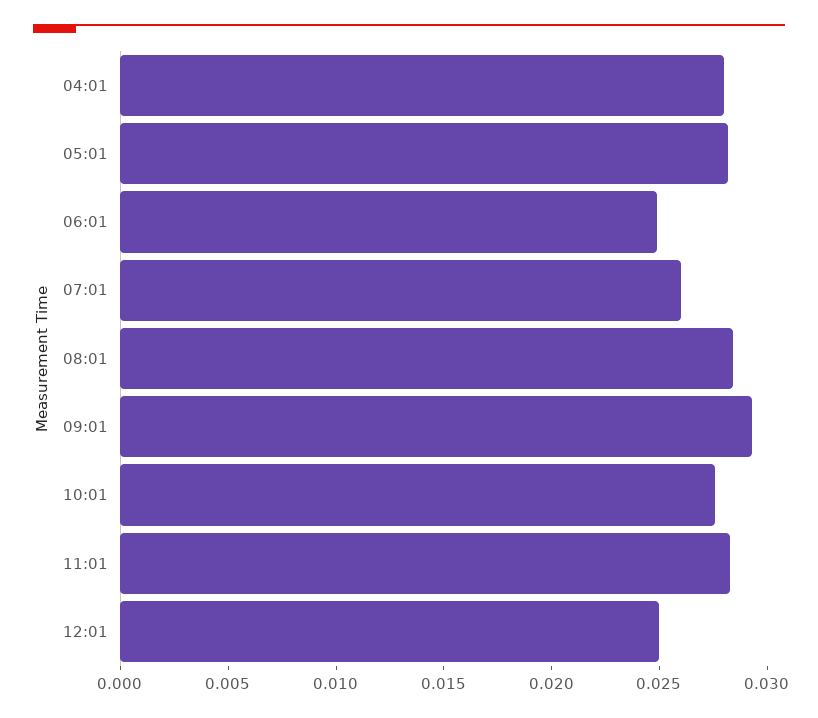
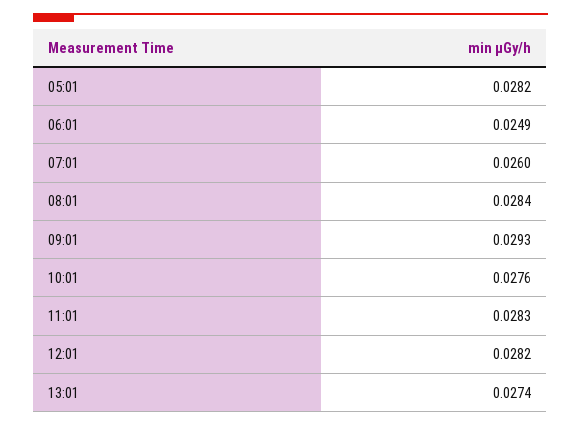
04:01: 0.028 -> none
12:01: 0.025 -> 0.0282
13:01: none -> 0.0274

